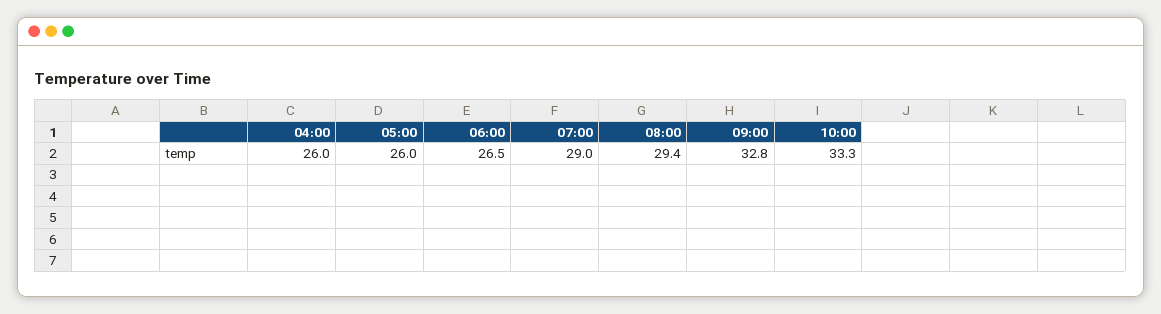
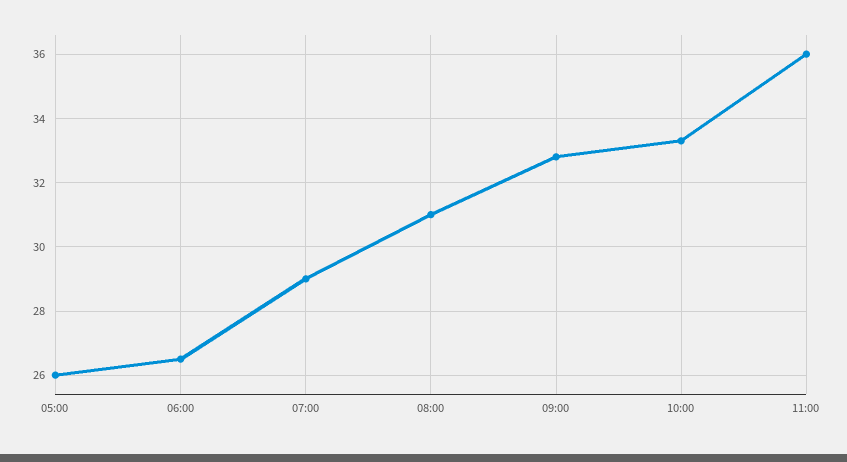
04:00: 26 -> none
08:00: 29.4 -> 31
11:00: none -> 36

